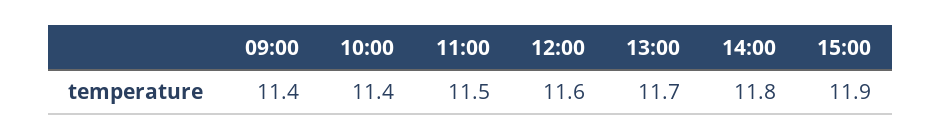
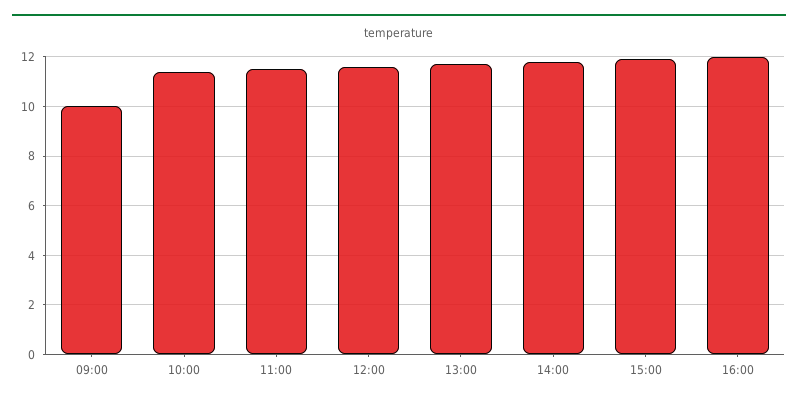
09:00: 11.4 -> 10
16:00: none -> 12

